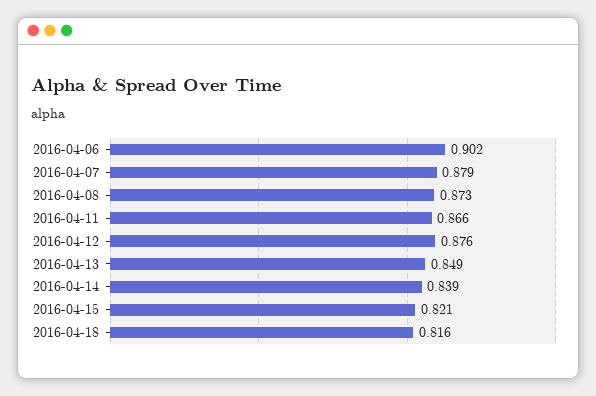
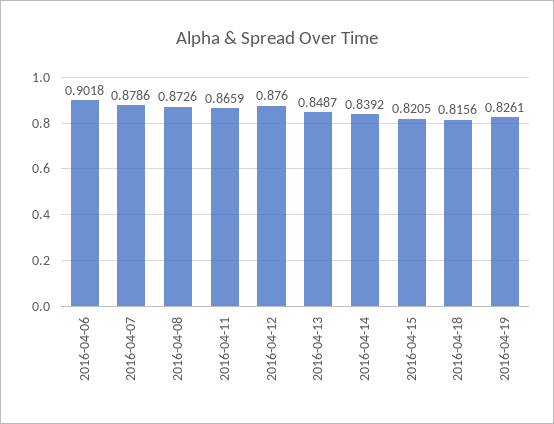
2016-04-19: none -> 0.8261

